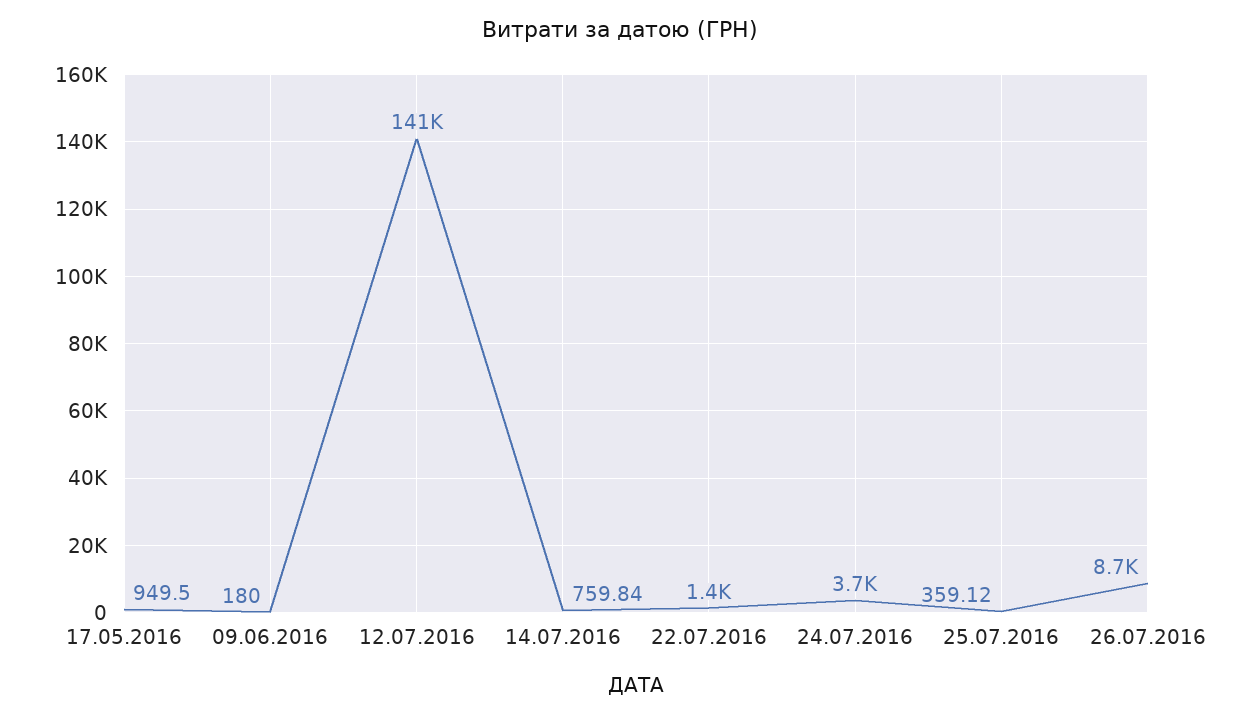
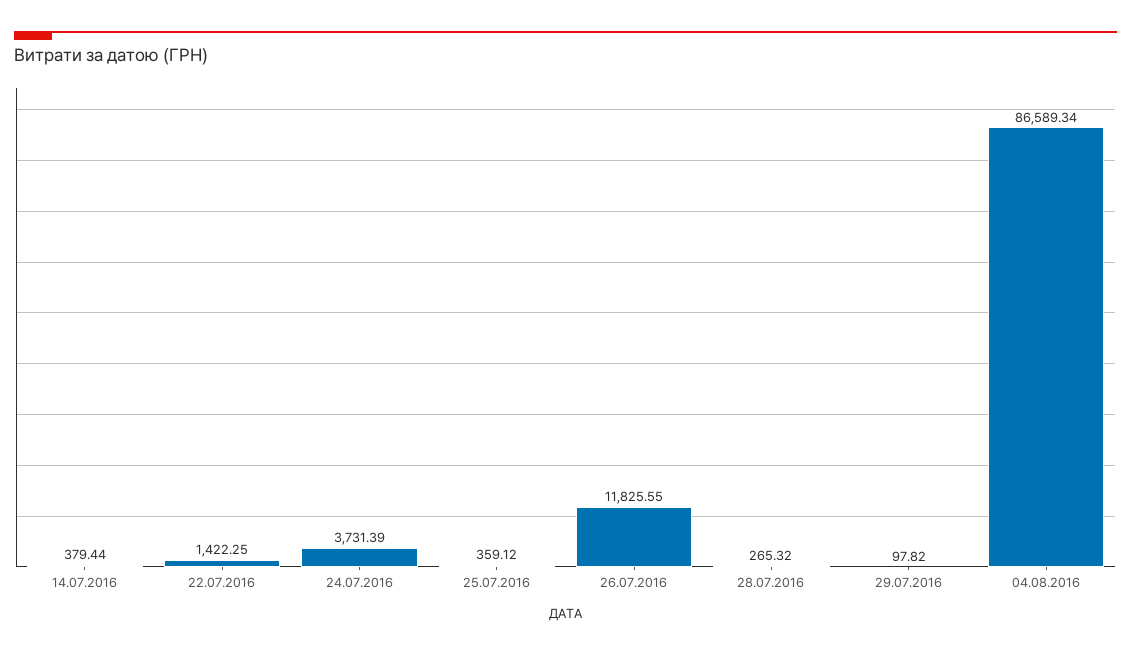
17.05.2016: 949.5 -> none
09.06.2016: 180 -> none
12.07.2016: 141000 -> none
14.07.2016: 759.84 -> 379.44
26.07.2016: 8700 -> 11825.55
28.07.2016: none -> 265.32
29.07.2016: none -> 97.82
04.08.2016: none -> 86589.34

